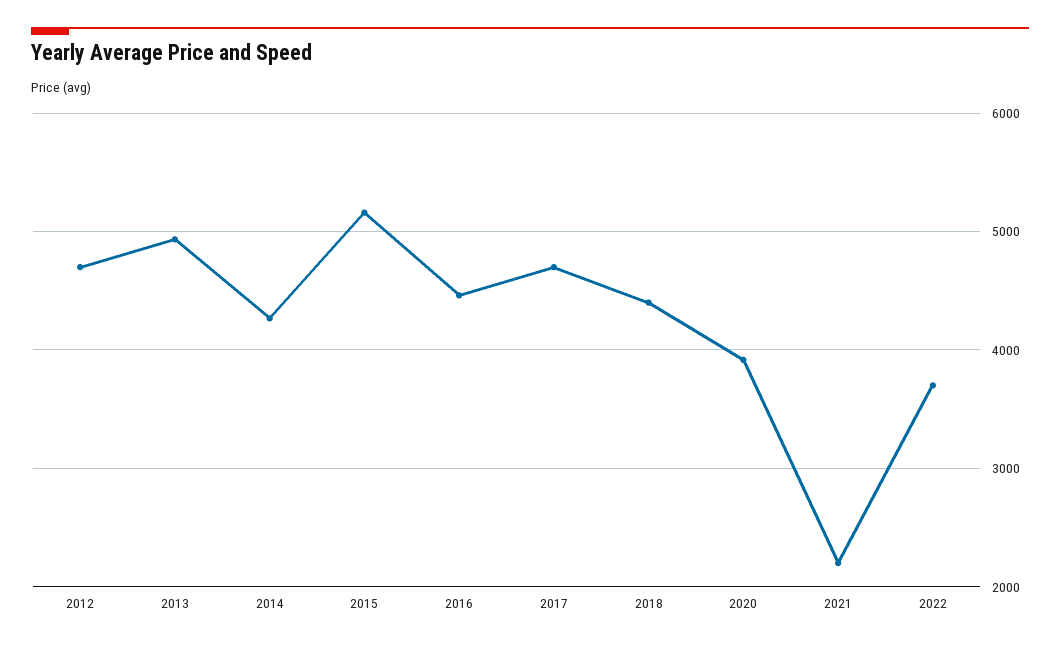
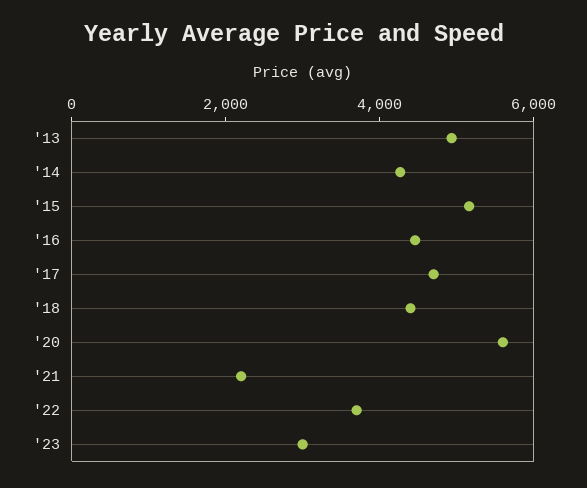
2012: 4700 -> none
2020: 3900 -> 5500
'23: none -> 3000

